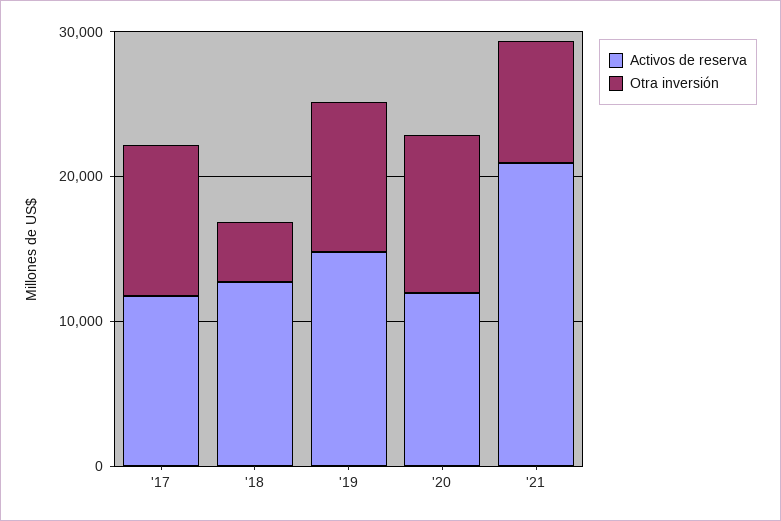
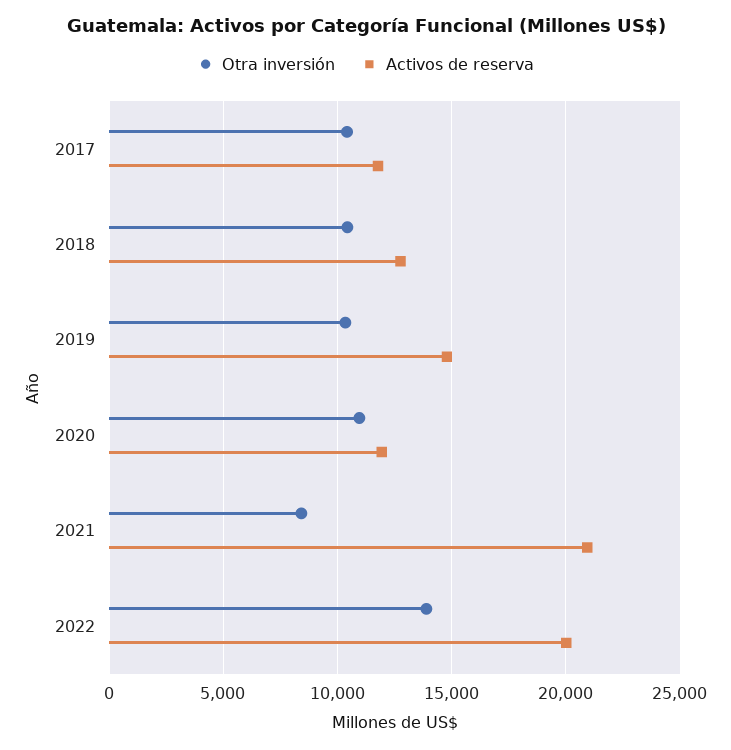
Otra inversión, '18: 4000 -> 10500
Otra inversión, 2022: none -> 14000
Activos de reserva, 2022: none -> 20000

